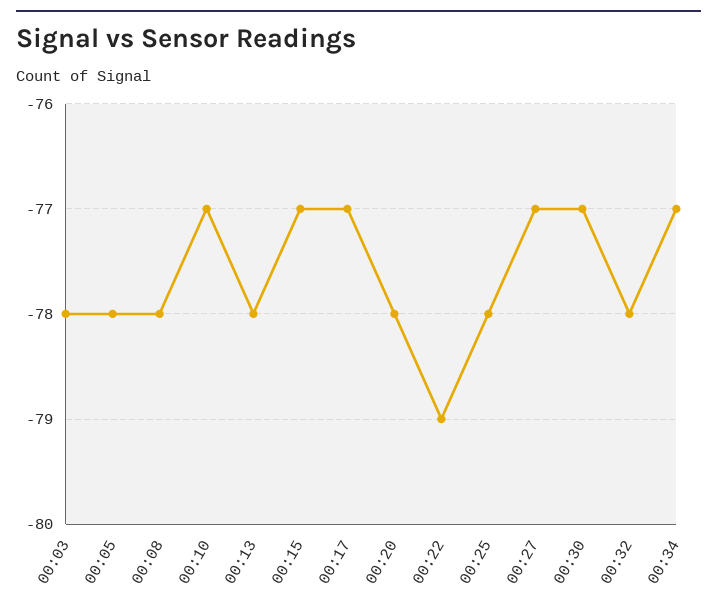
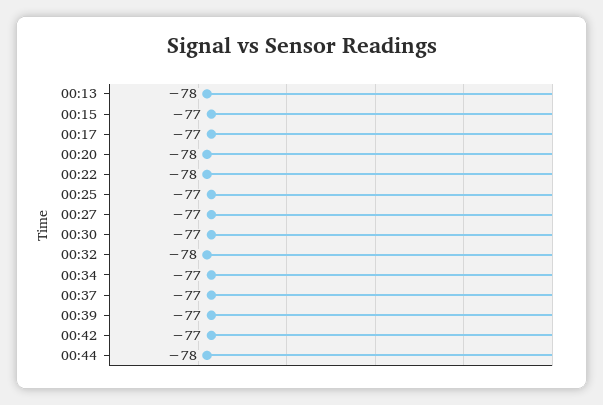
00:03: -78 -> none
00:05: -78 -> none
00:08: -78 -> none
00:10: -77 -> none
00:22: -79 -> -78
00:25: -78 -> -77
00:37: none -> -77
00:39: none -> -77
00:42: none -> -77
00:44: none -> -78

